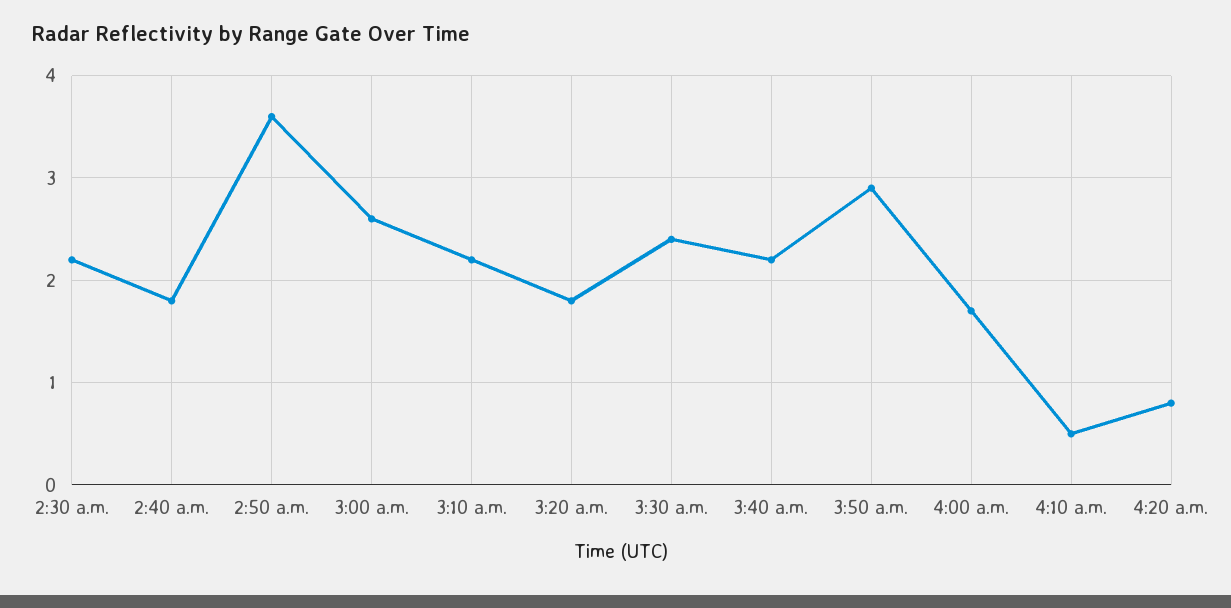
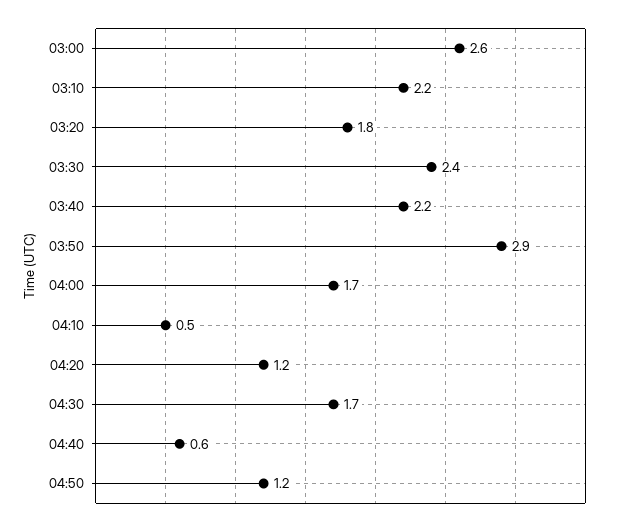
2:30 a.m.: 2.2 -> none
2:40 a.m.: 1.8 -> none
2:50 a.m.: 3.6 -> none
4:20 a.m.: 0.8 -> 1.2
04:30: none -> 1.7
04:40: none -> 0.6
04:50: none -> 1.2

